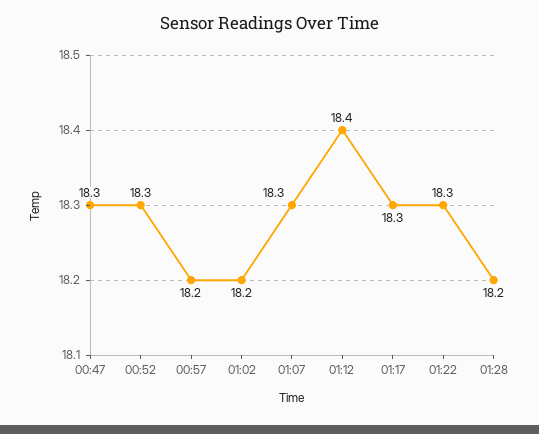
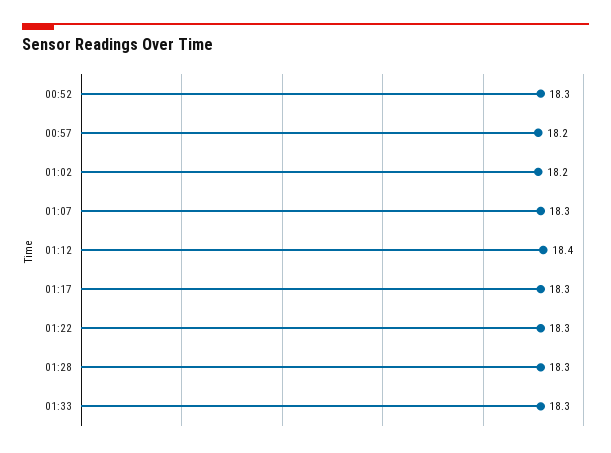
00:47: 18.3 -> none
01:28: 18.2 -> 18.3
01:33: none -> 18.3

